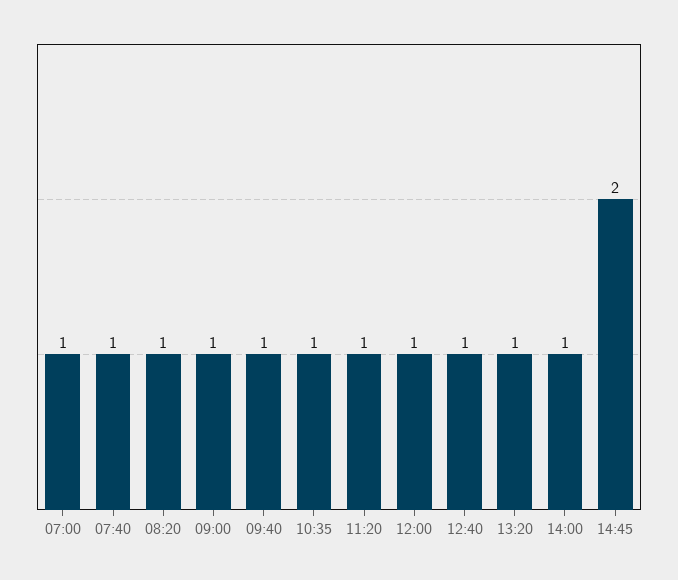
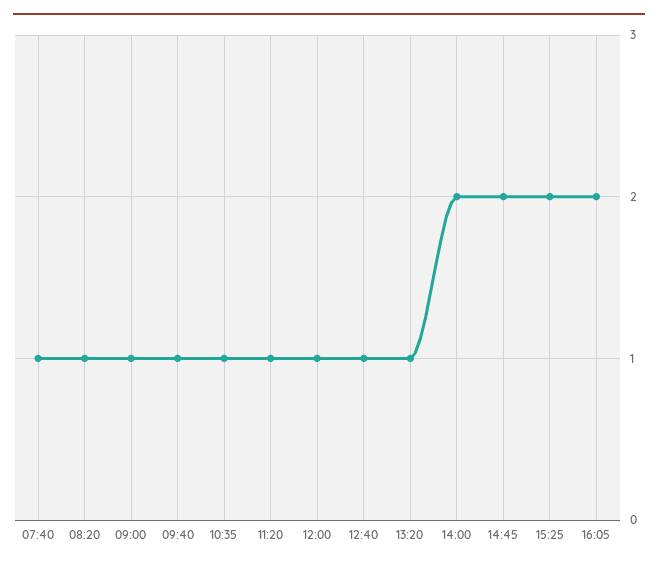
07:00: 1 -> none
14:00: 1 -> 2
15:25: none -> 2
16:05: none -> 2

